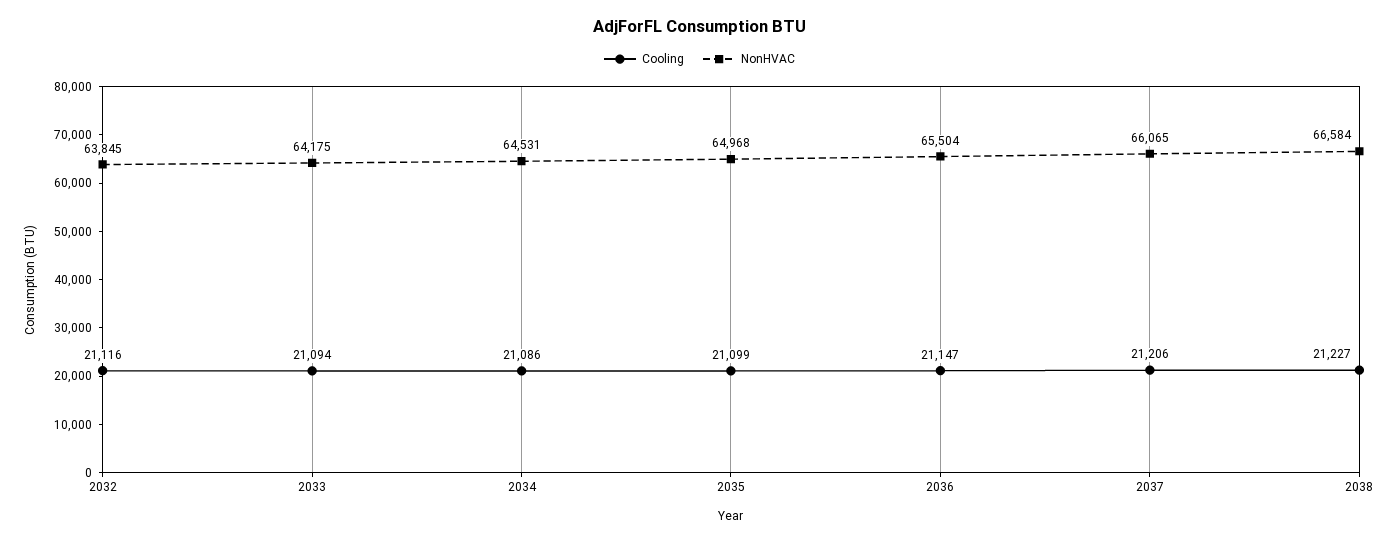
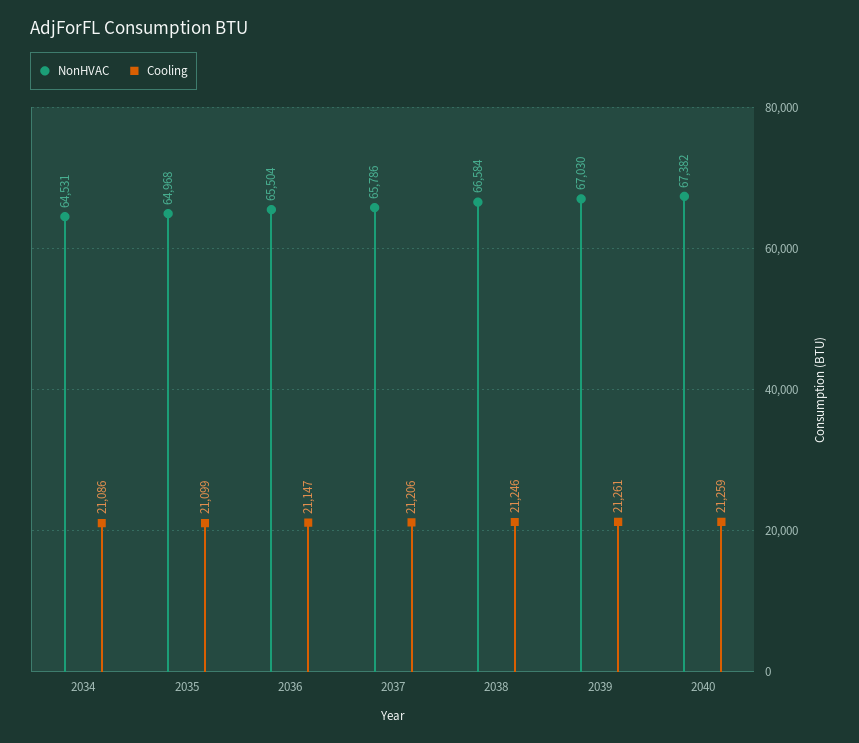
Cooling, 2032: 21116 -> none
NonHVAC, 2032: 63845 -> none
Cooling, 2033: 21094 -> none
NonHVAC, 2033: 64175 -> none
NonHVAC, 2037: 66065 -> 65786
Cooling, 2038: 21227 -> 21246
NonHVAC, 2039: none -> 67030
Cooling, 2039: none -> 21261
NonHVAC, 2040: none -> 67382
Cooling, 2040: none -> 21259

